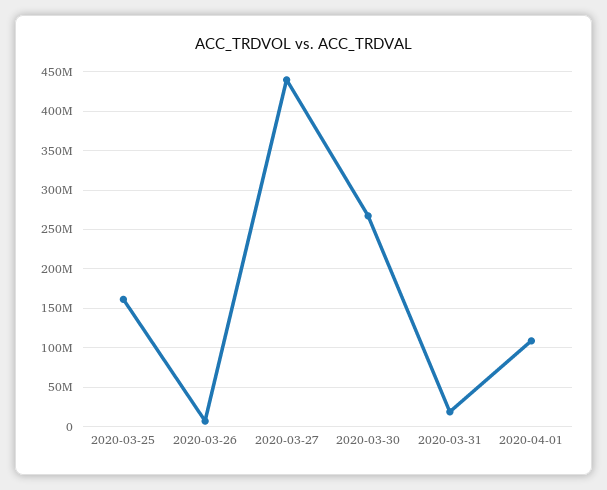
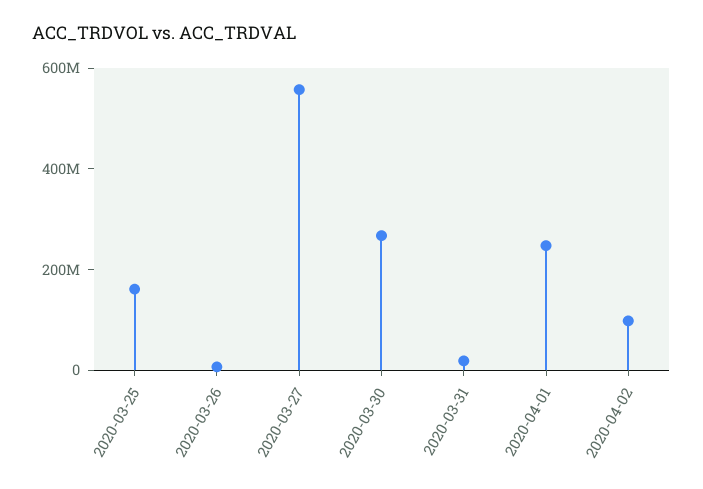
2020-03-27: 440000000 -> 550000000
2020-04-01: 110000000 -> 250000000
2020-04-02: none -> 100000000

